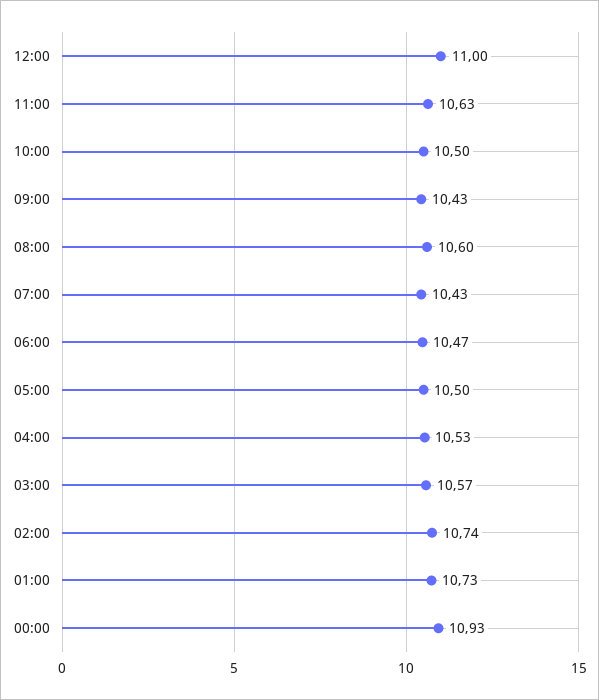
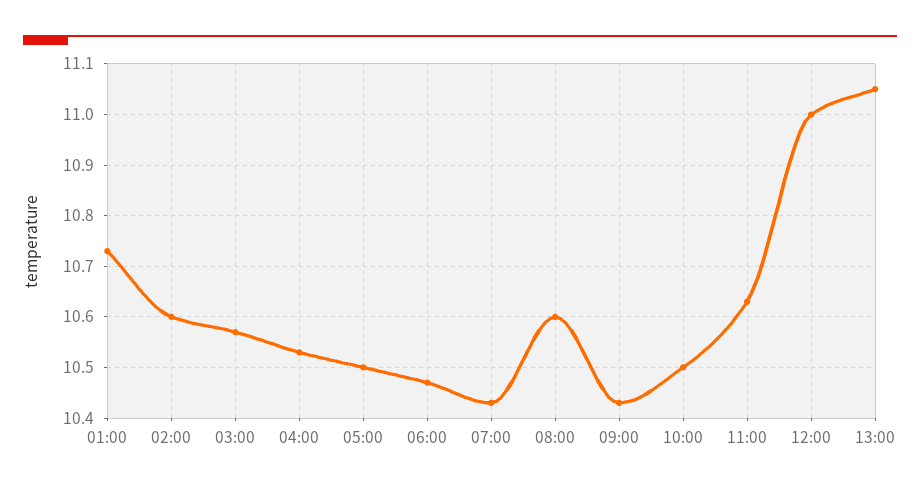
02:00: 10.74 -> 10.6
00:00: 10.93 -> none
13:00: none -> 11.05

